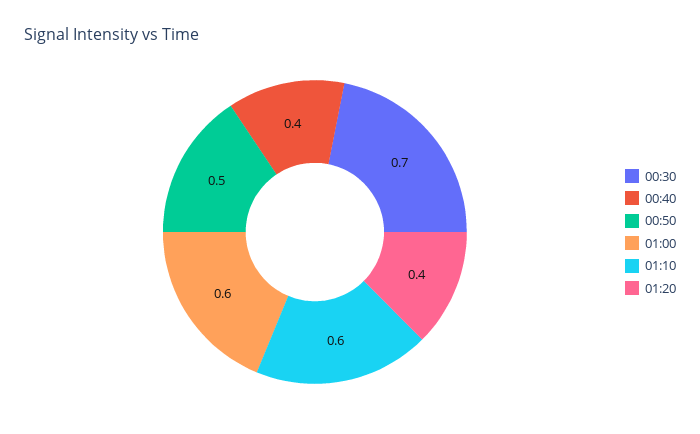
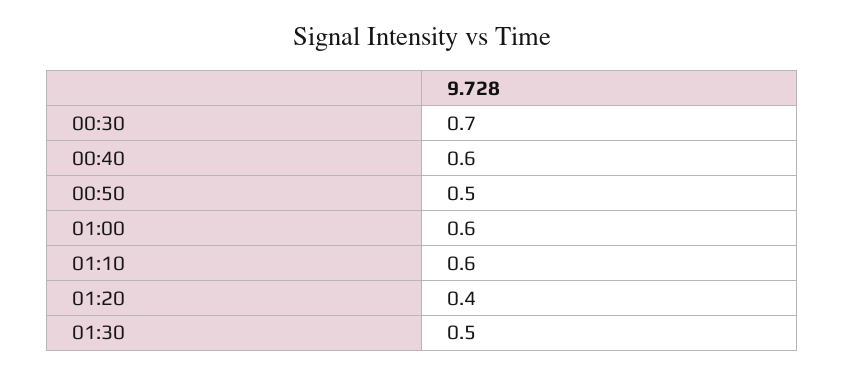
00:40: 0.4 -> 0.6
01:30: none -> 0.5

